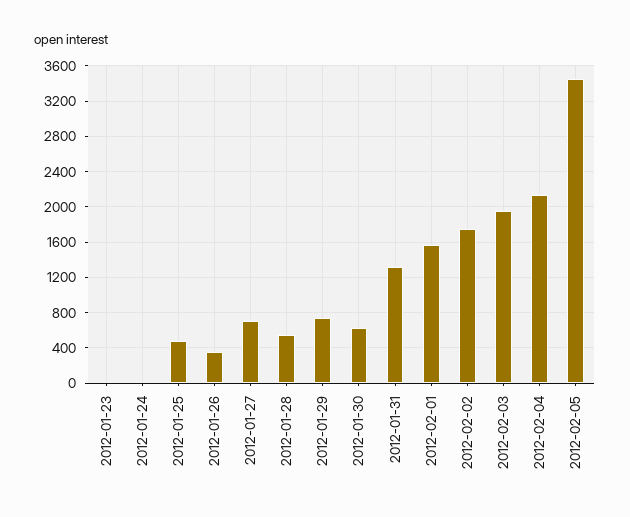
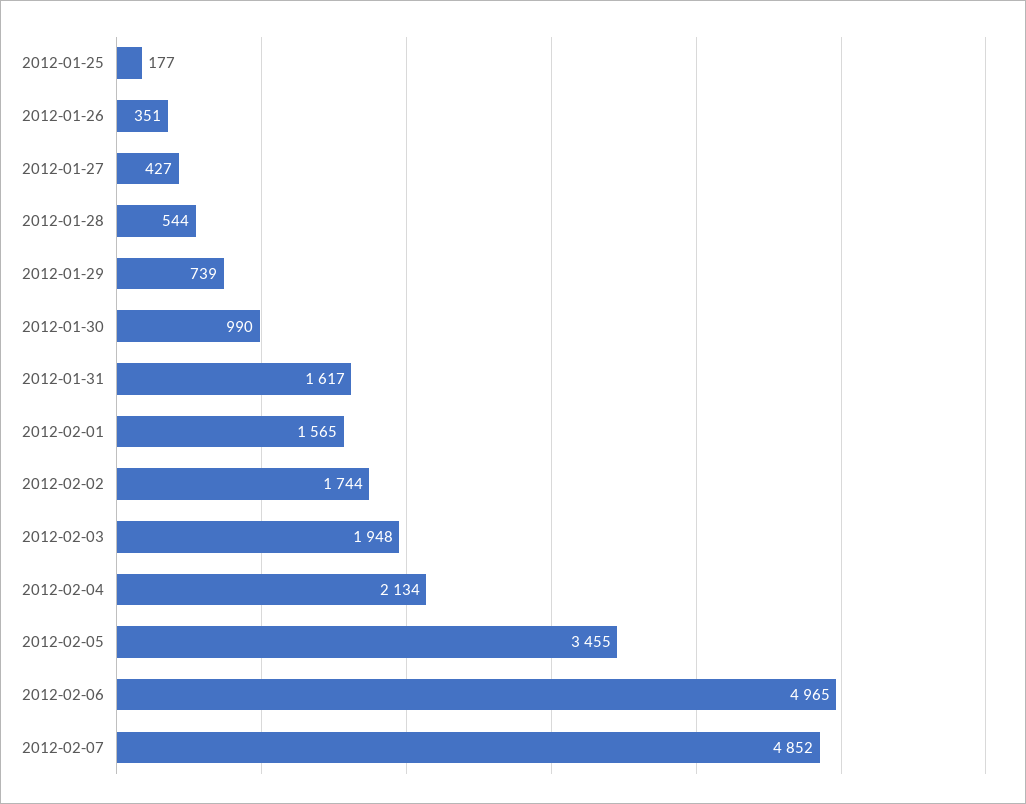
2012-01-23: 0 -> none
2012-01-24: 0 -> none
2012-01-25: 500 -> 177
2012-01-27: 700 -> 427
2012-01-30: 600 -> 990
2012-01-31: 1300 -> 1617
2012-02-06: none -> 4965
2012-02-07: none -> 4852

